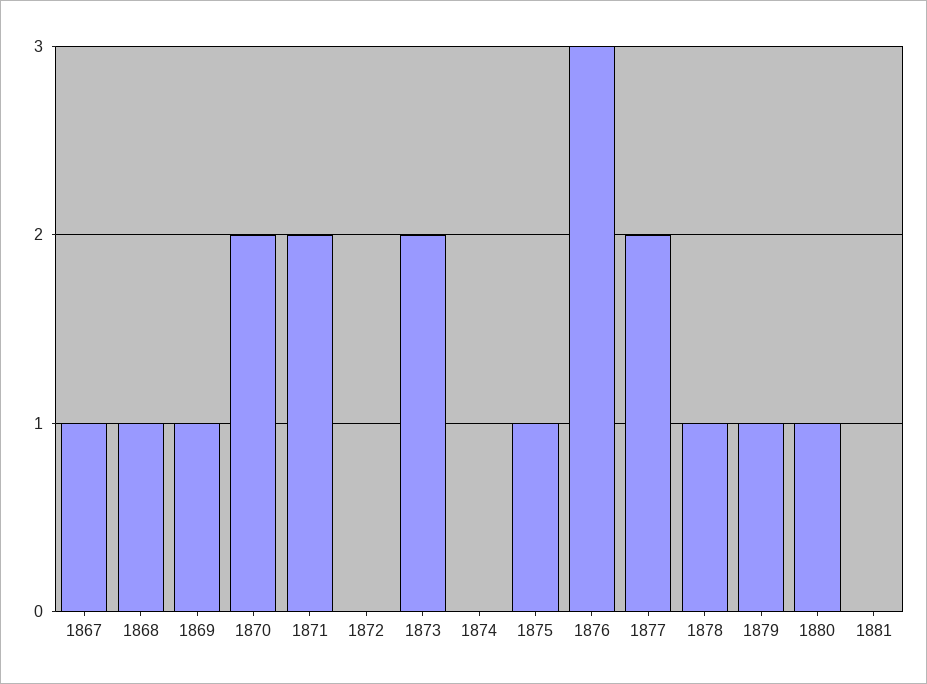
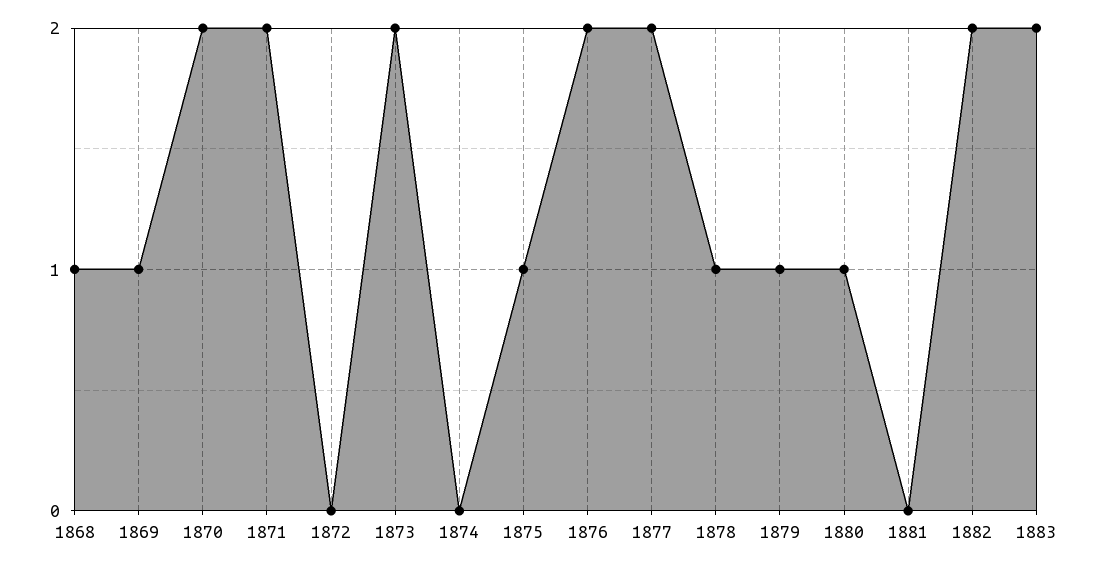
1867: 1 -> none
1876: 3 -> 2
1882: none -> 2
1883: none -> 2

